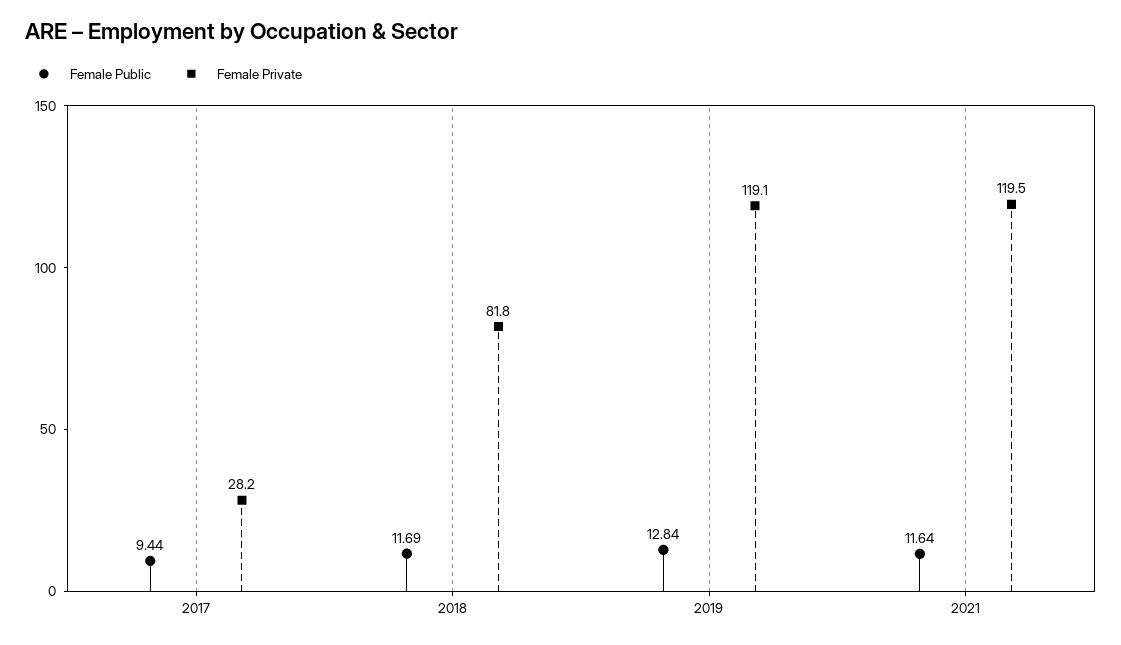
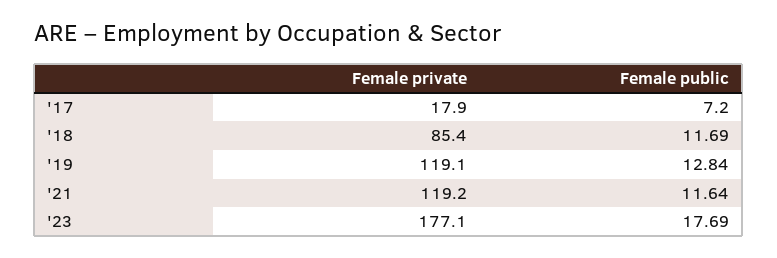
Female Public, 2017: 9.44 -> 7.2
Female Private, 2017: 28.2 -> 17.9
Female Private, 2018: 81.8 -> 85.4
Female Private, 2021: 119.5 -> 119.2
Female Private, '23: none -> 177.1
Female Public, '23: none -> 17.69

